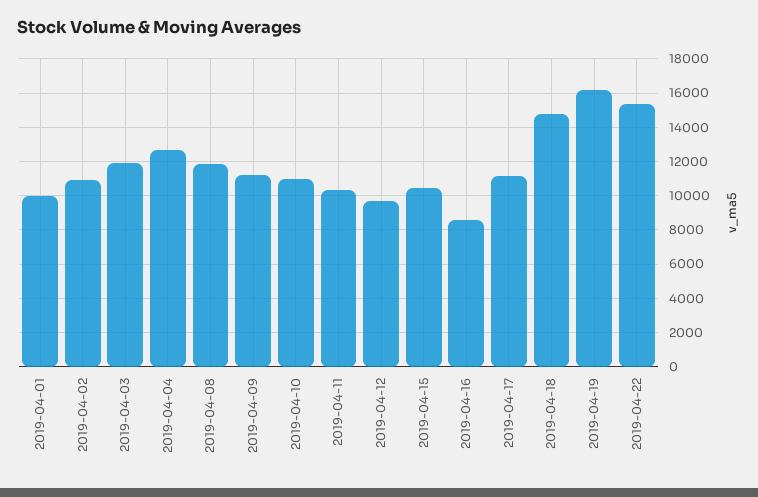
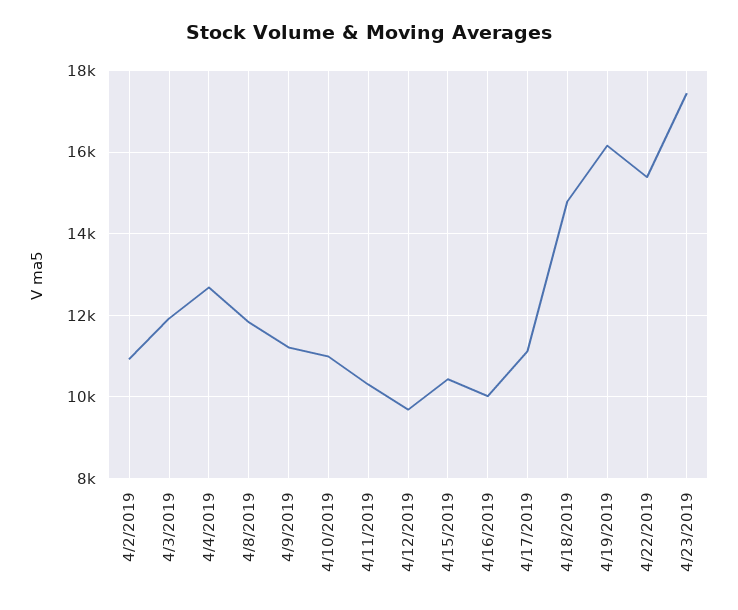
2019-04-01: 10000 -> none
2019-04-16: 8500 -> 10000
4/23/2019: none -> 17400

